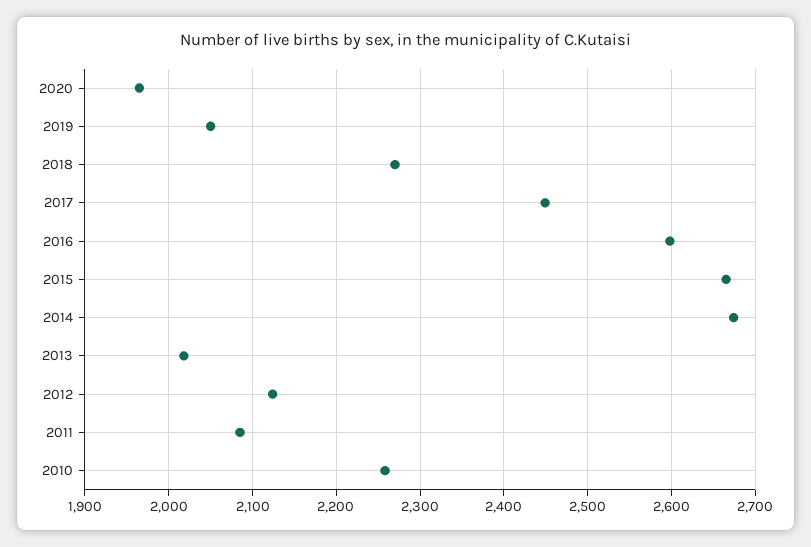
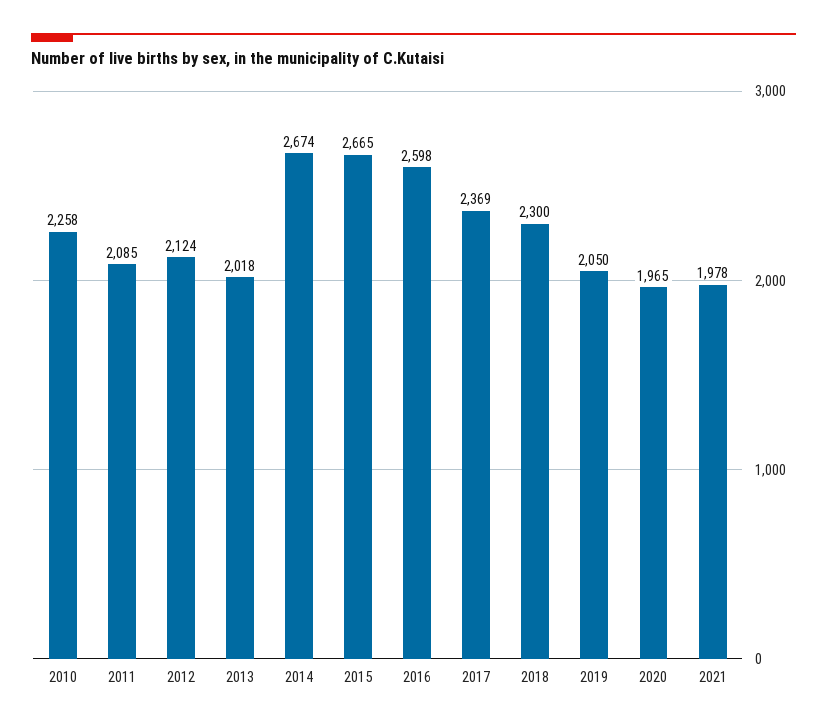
2018: 2270 -> 2300
2017: 2450 -> 2369
2021: none -> 1978

